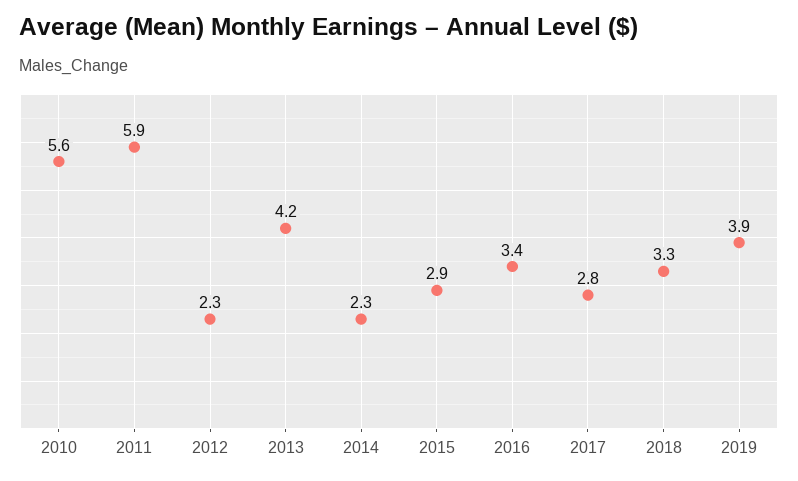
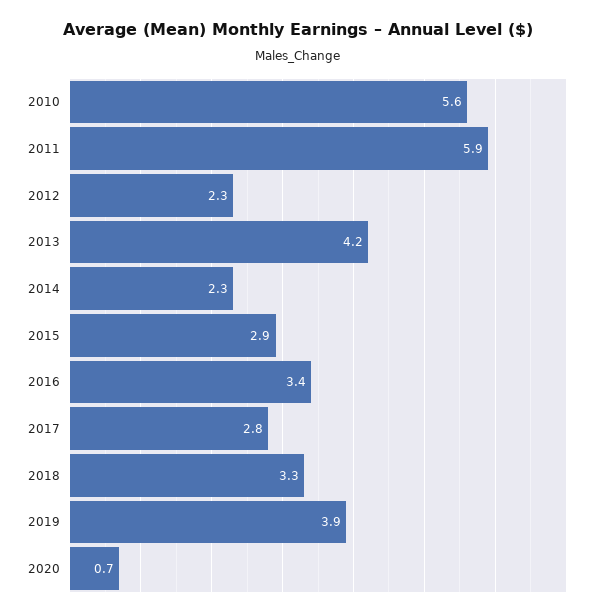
2020: none -> 0.7

